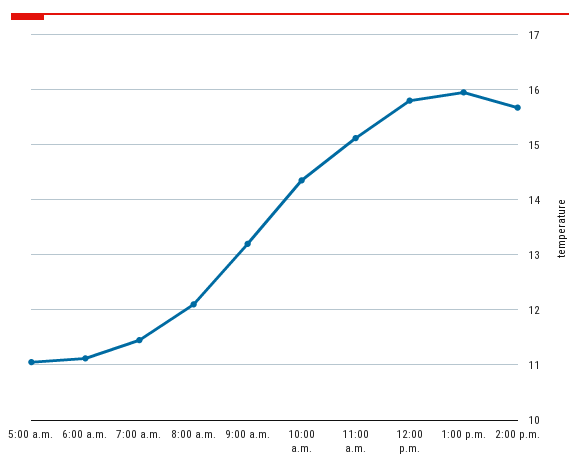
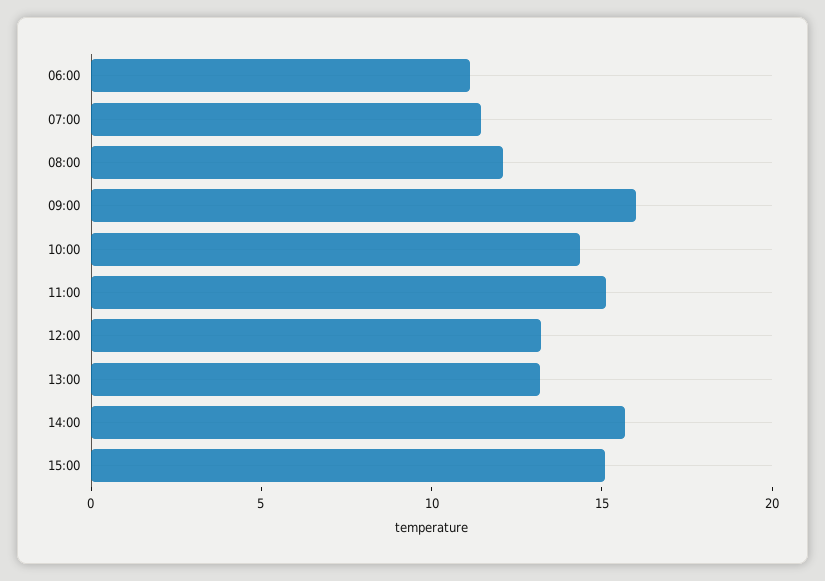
5:00 a.m.: 11 -> none
9:00 a.m.: 13.2 -> 16
12:00 p.m.: 15.8 -> 13
1:00 p.m.: 16 -> 13
15:00: none -> 15

